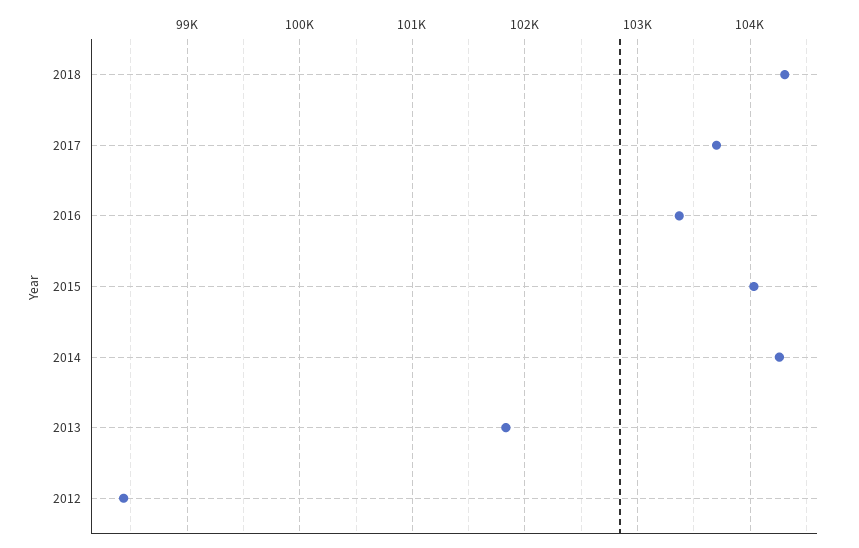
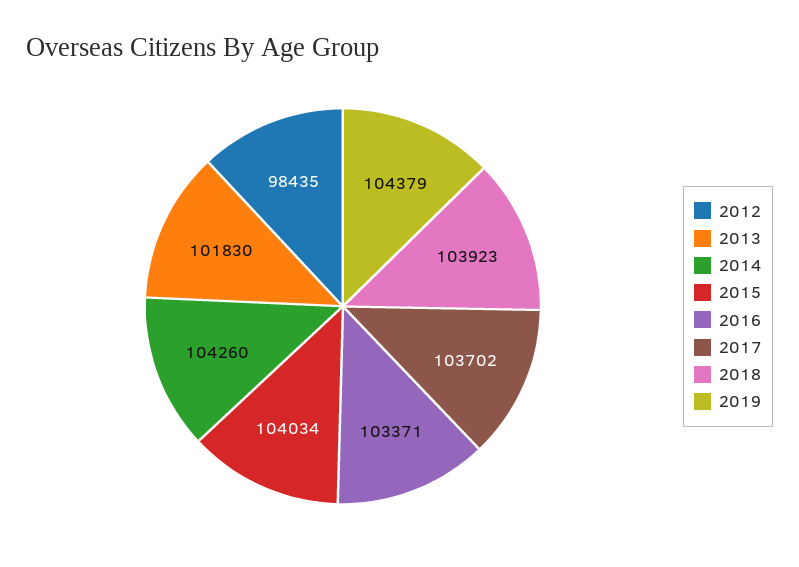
2018: 104300 -> 103923
2019: none -> 104379

